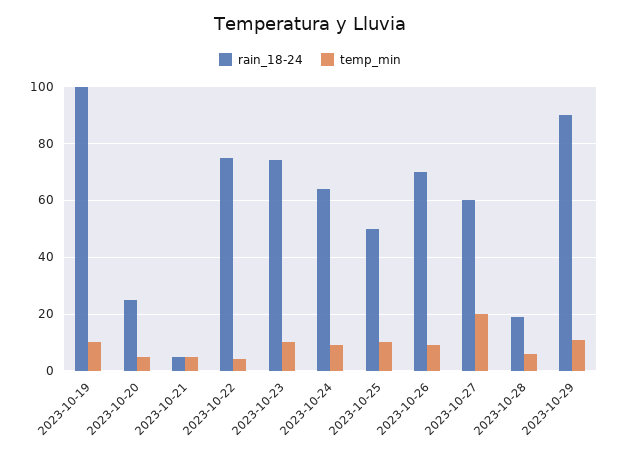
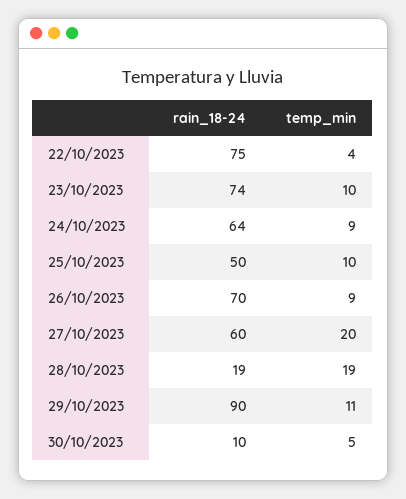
rain_18-24, 2023-10-19: 100 -> none
temp_min, 2023-10-19: 10 -> none
rain_18-24, 2023-10-20: 25 -> none
temp_min, 2023-10-20: 5 -> none
rain_18-24, 2023-10-21: 5 -> none
temp_min, 2023-10-21: 5 -> none
temp_min, 2023-10-28: 5 -> 19
rain_18-24, 30/10/2023: none -> 10
temp_min, 30/10/2023: none -> 5

